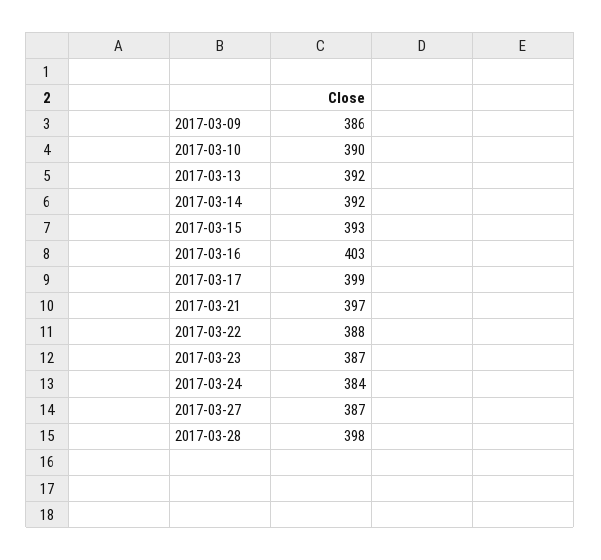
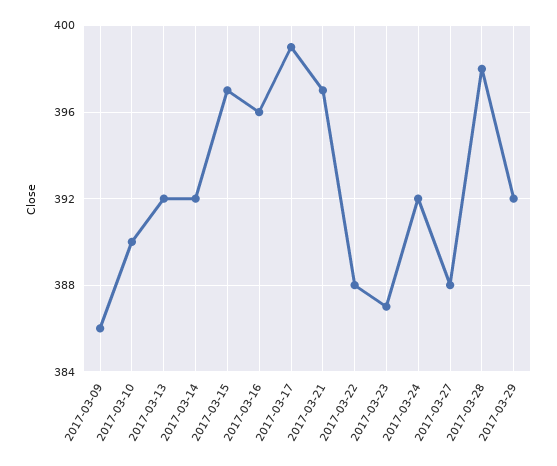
2017-03-15: 393 -> 397
2017-03-16: 403 -> 396
2017-03-24: 384 -> 392
2017-03-27: 387 -> 388
2017-03-29: none -> 392

